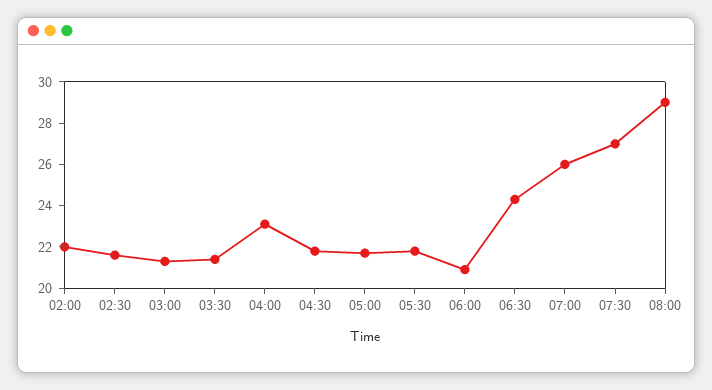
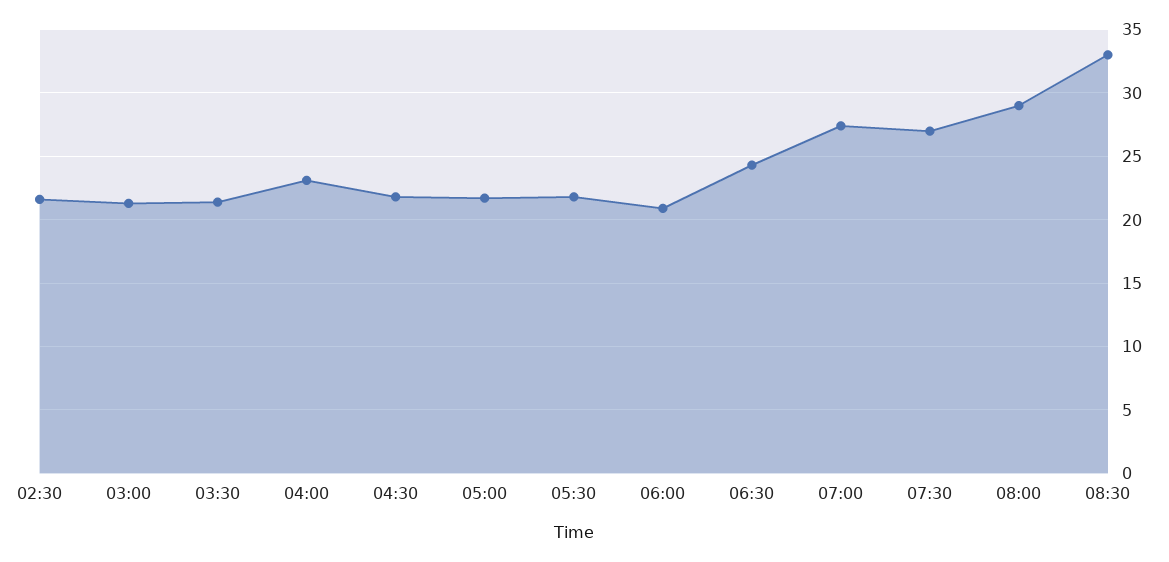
02:00: 22 -> none
07:00: 26 -> 27.5
08:30: none -> 33

